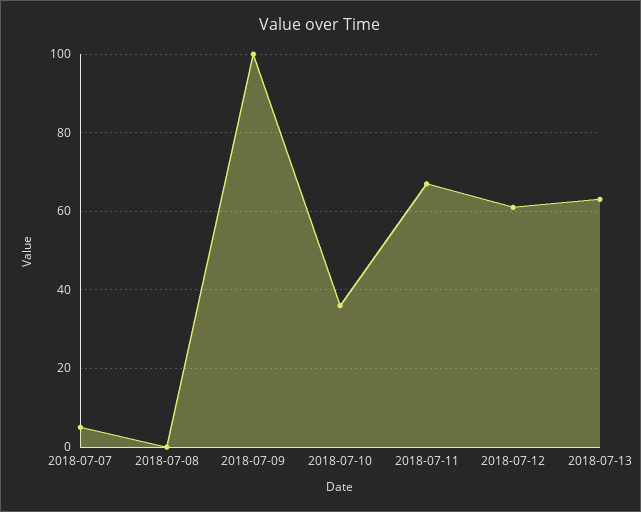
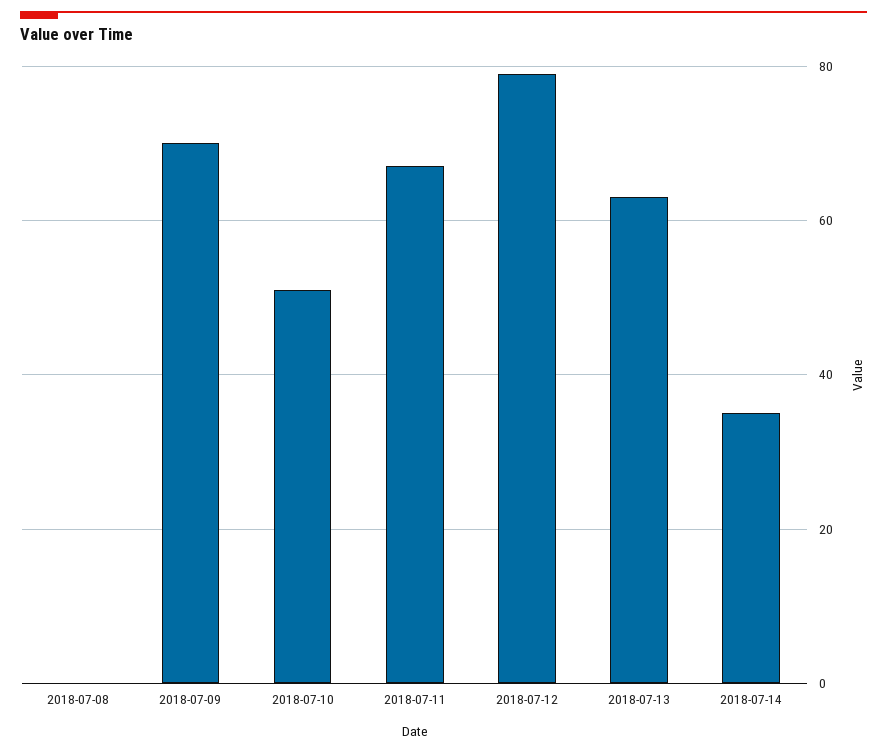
2018-07-07: 5 -> none
2018-07-09: 100 -> 70
2018-07-10: 35 -> 50
2018-07-12: 60 -> 80
2018-07-14: none -> 35

